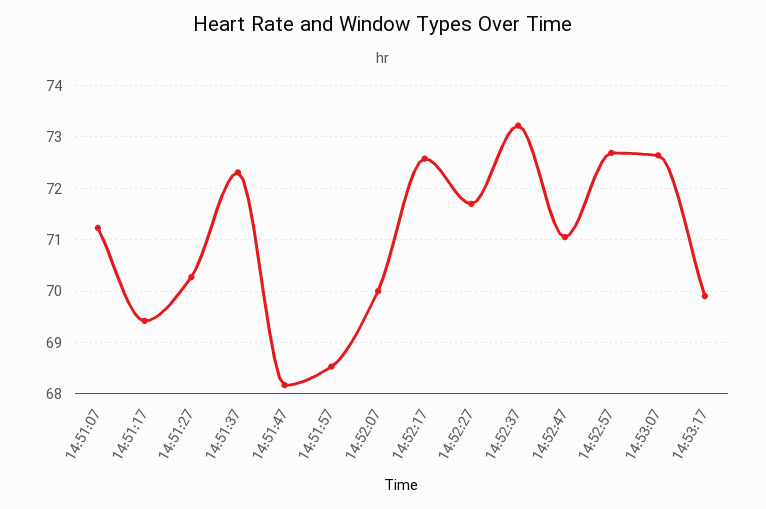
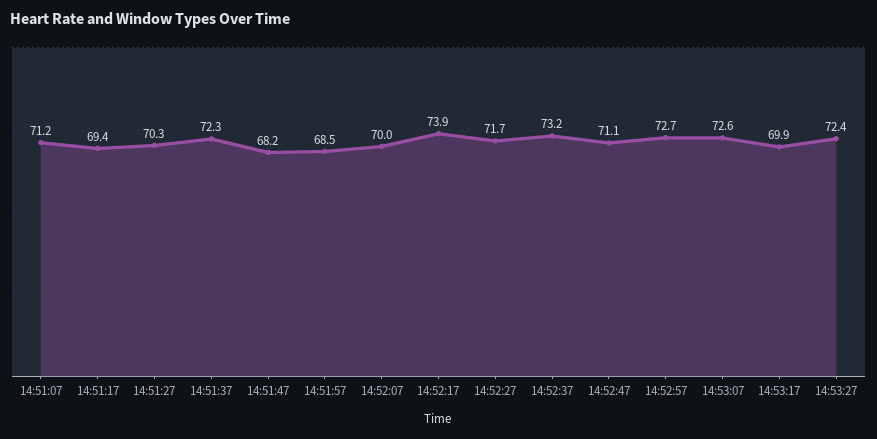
14:52:17: 72.6 -> 73.9
14:53:27: none -> 72.4

